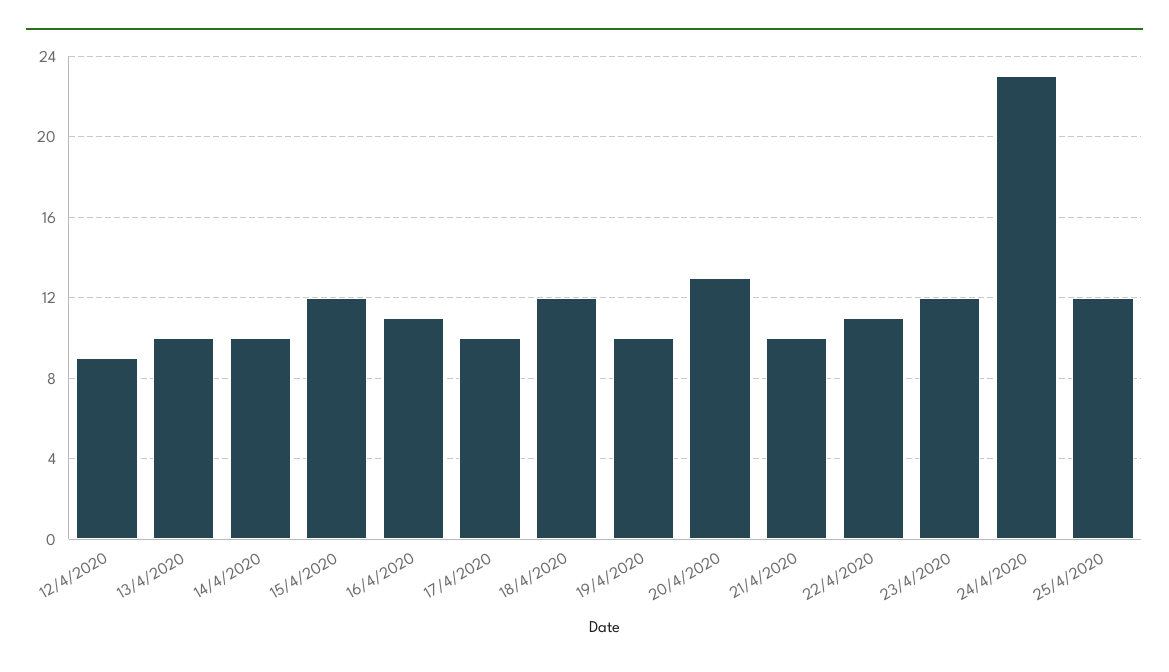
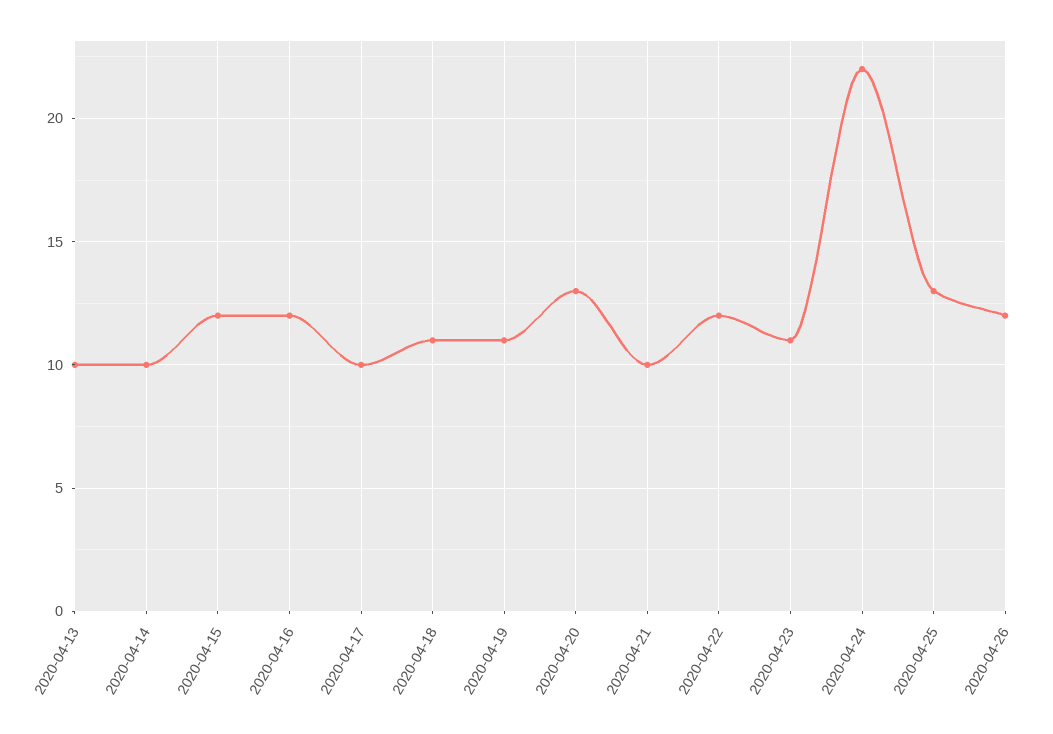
12/4/2020: 9 -> none
16/4/2020: 11 -> 12
18/4/2020: 12 -> 11
19/4/2020: 10 -> 11
22/4/2020: 11 -> 12
23/4/2020: 12 -> 11
24/4/2020: 23 -> 22
25/4/2020: 12 -> 13
2020-04-26: none -> 12

